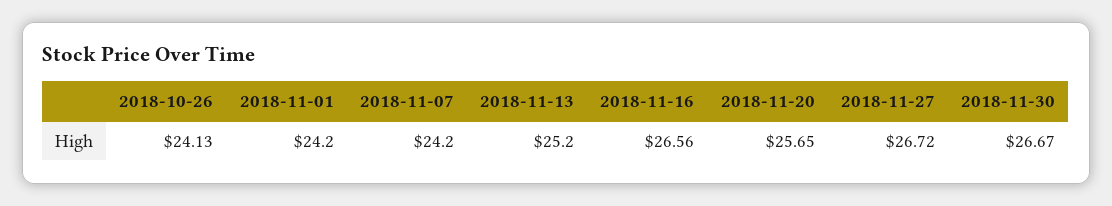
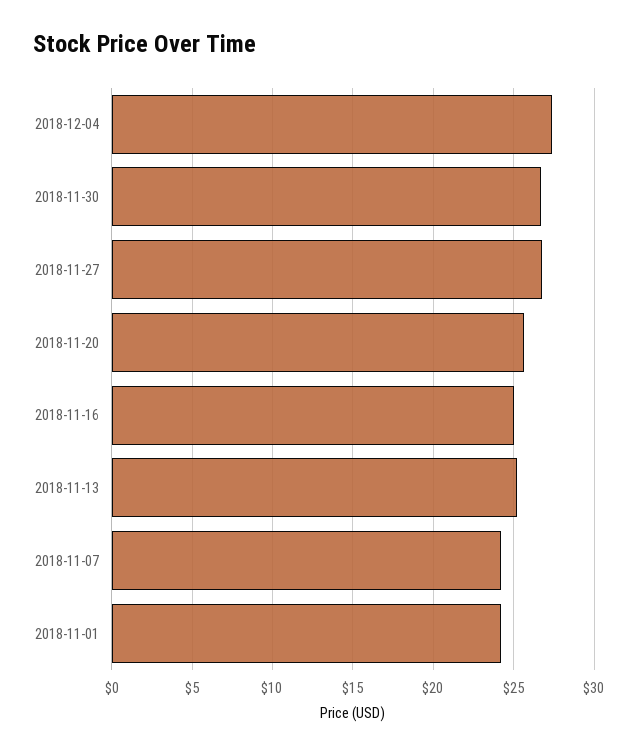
2018-10-26: 24.13 -> none
2018-11-16: 26.56 -> 25
2018-12-04: none -> 27.5

